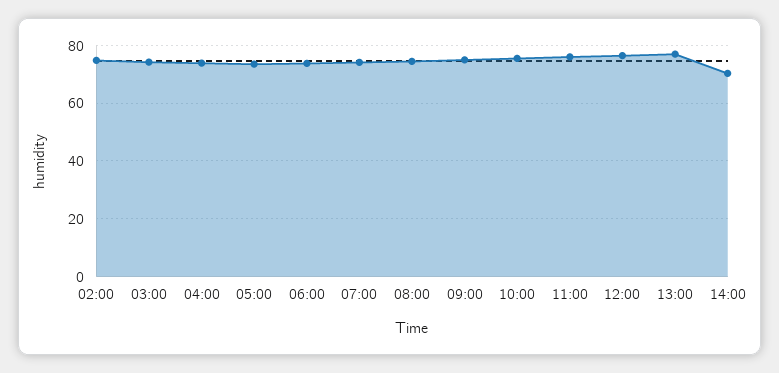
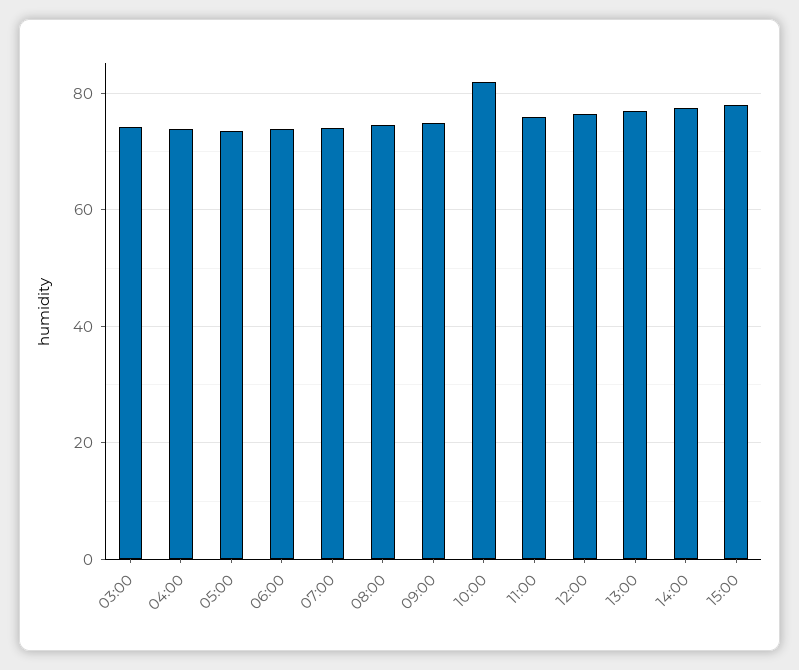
02:00: 75 -> none
10:00: 75 -> 82
14:00: 70 -> 78
15:00: none -> 78

